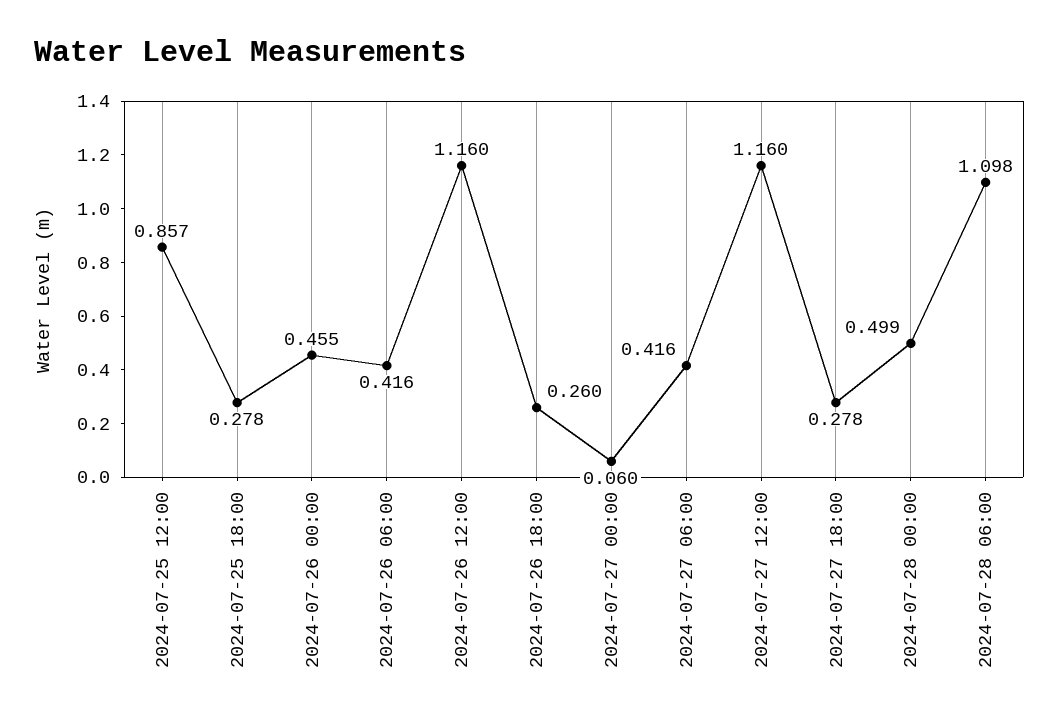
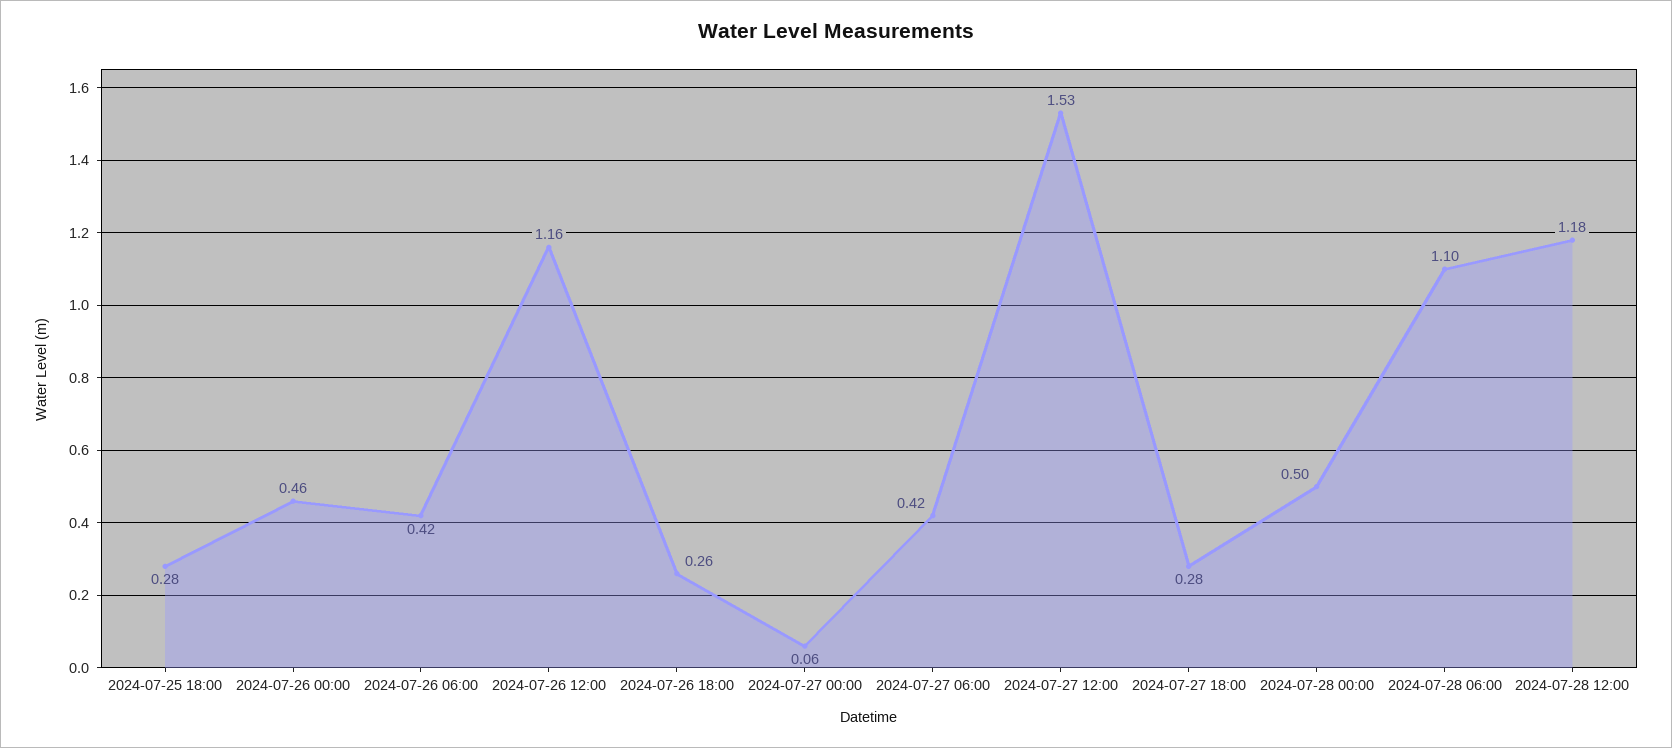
2024-07-25 12:00: 0.857 -> none
2024-07-27 12:00: 1.16 -> 1.53
2024-07-28 12:00: none -> 1.18

